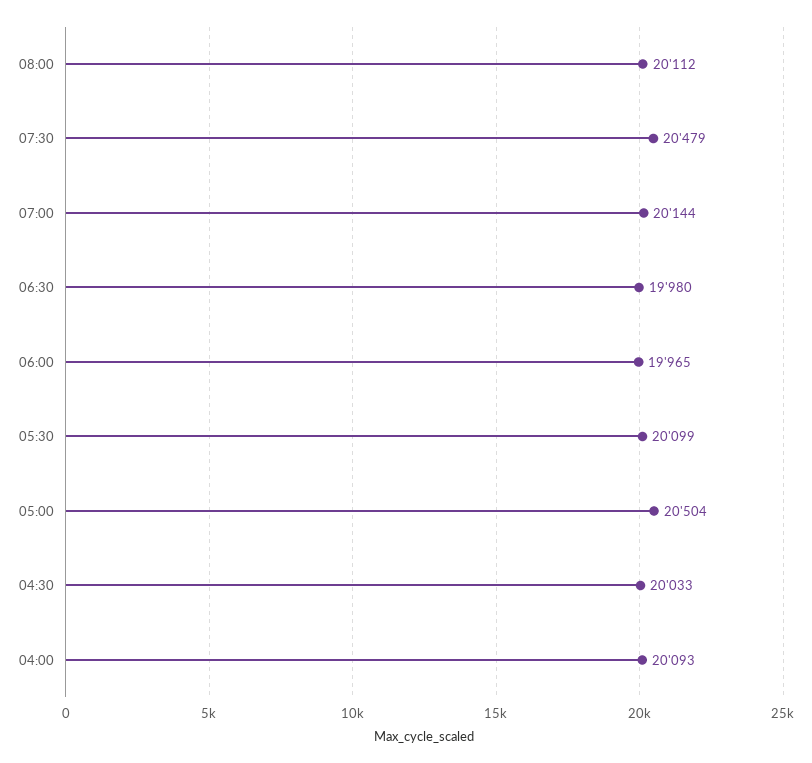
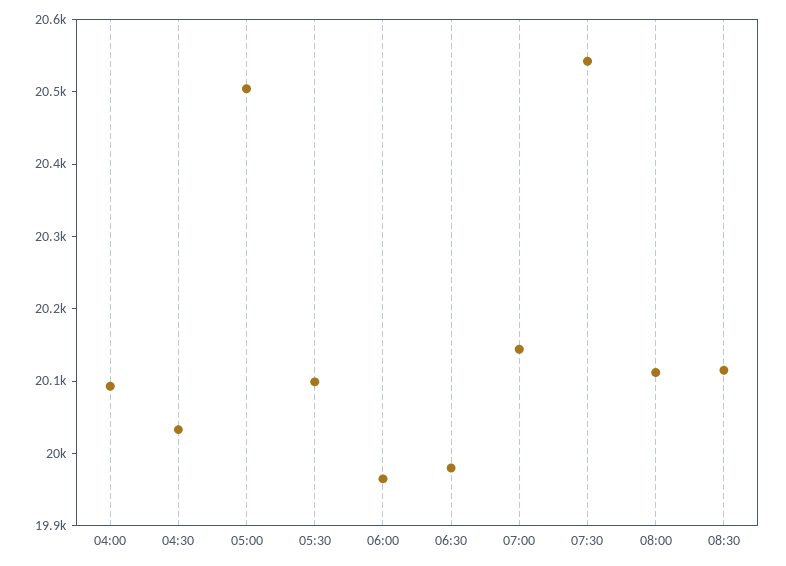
07:30: 20479 -> 20540
08:30: none -> 20120

